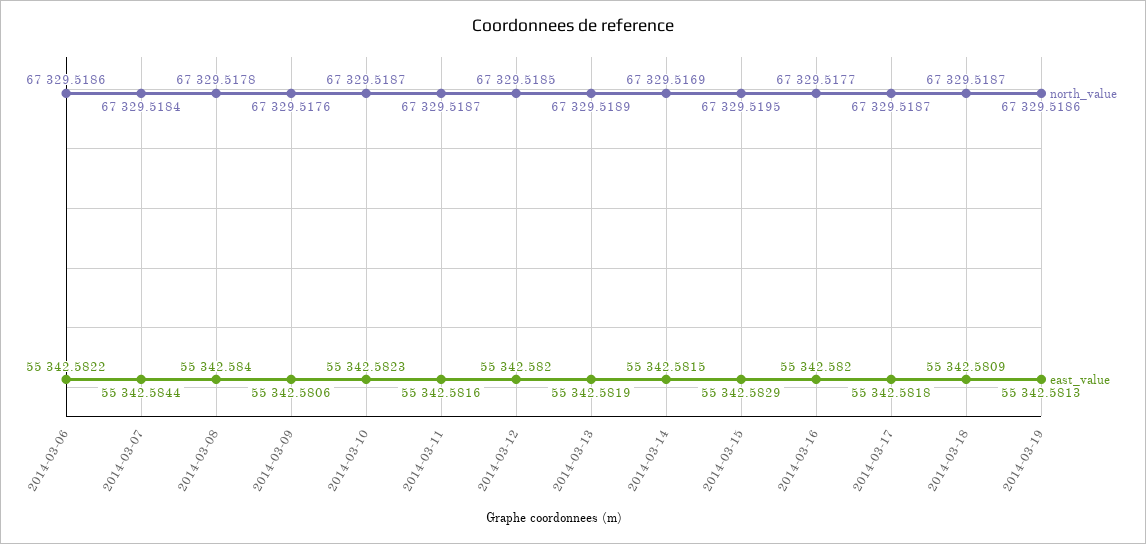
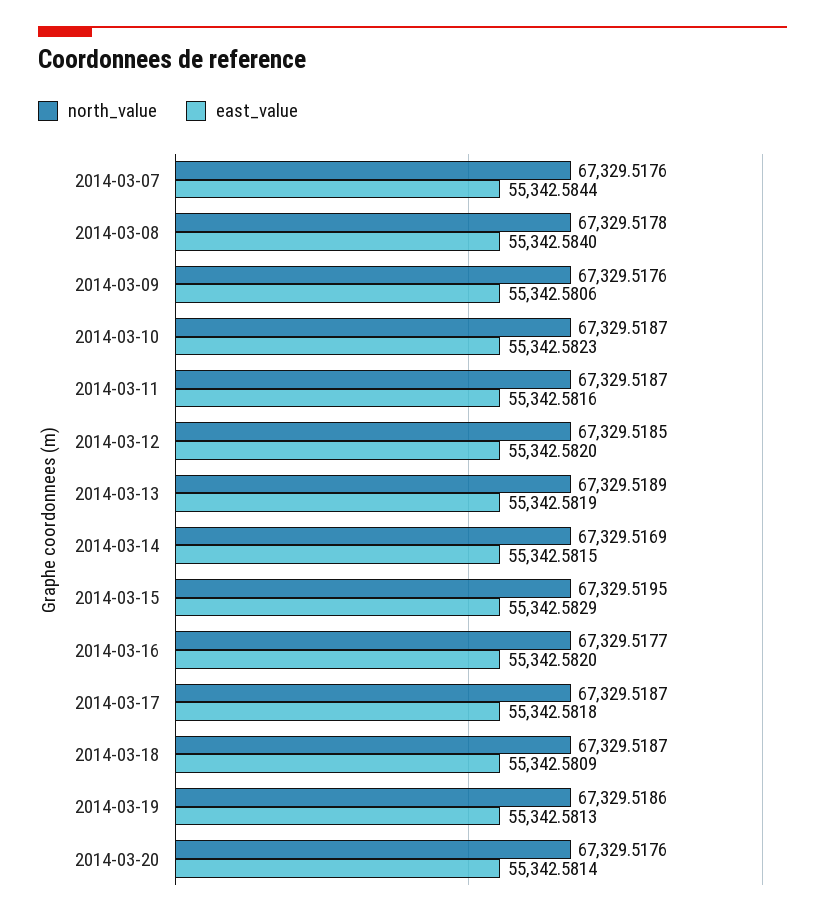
north_value, 2014-03-06: 67329.5186 -> none
east_value, 2014-03-06: 55342.5822 -> none
north_value, 2014-03-07: 67329.5184 -> 67329.5176
north_value, 2014-03-20: none -> 67329.5176
east_value, 2014-03-20: none -> 55342.5814

